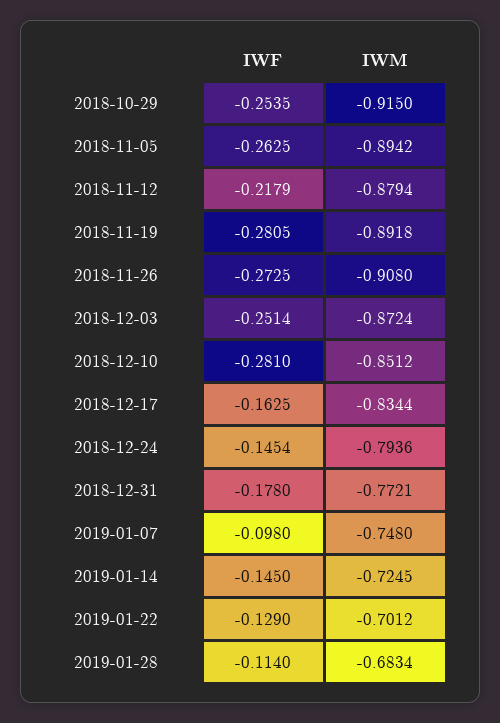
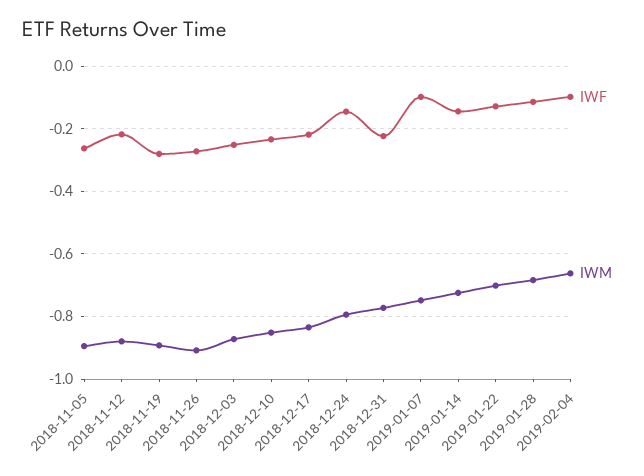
IWF, 2018-10-29: -0.2535 -> none
IWM, 2018-10-29: -0.915 -> none
IWF, 2018-12-10: -0.281 -> -0.24
IWF, 2018-12-17: -0.1625 -> -0.22
IWF, 2018-12-31: -0.178 -> -0.22
IWF, 2019-02-04: none -> -0.1
IWM, 2019-02-04: none -> -0.66

